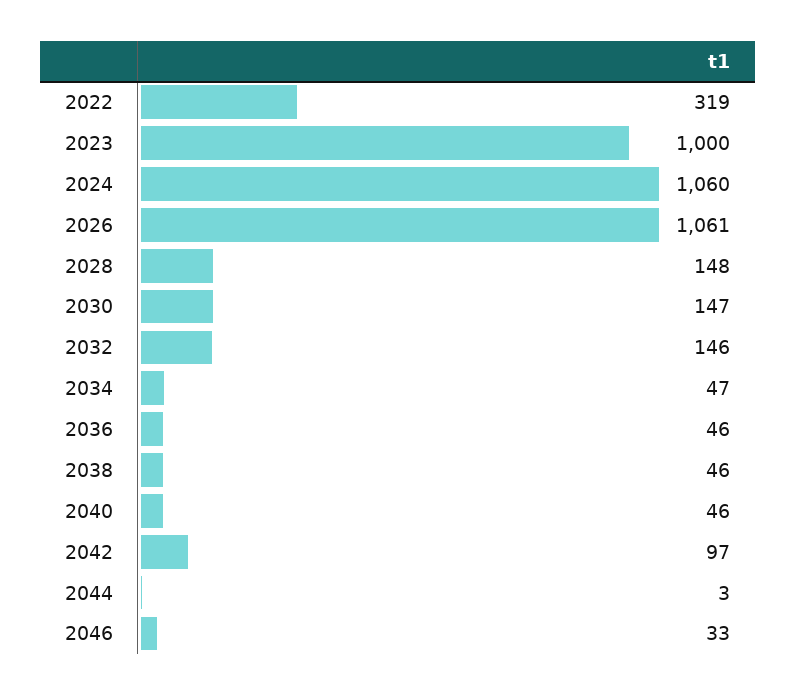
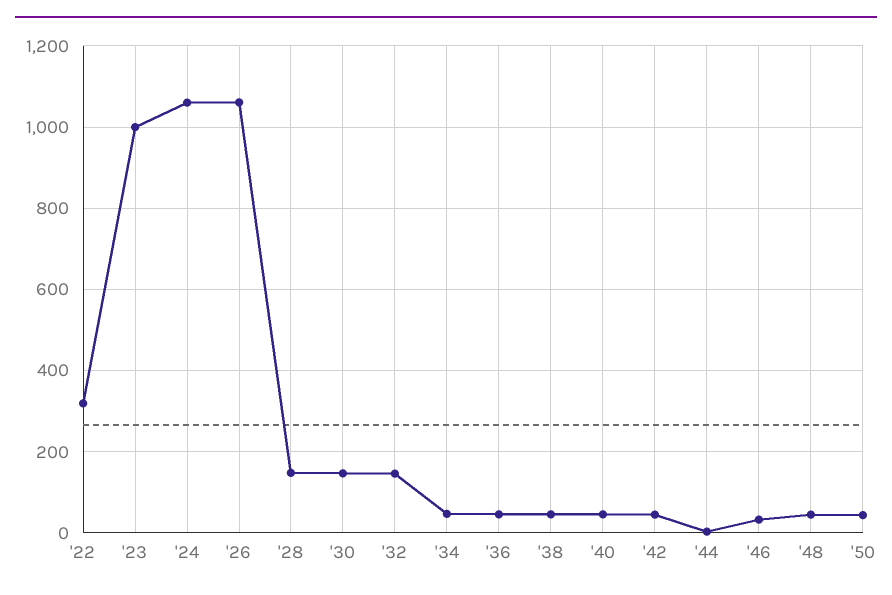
2042: 97 -> 40
'48: none -> 40
'50: none -> 40

